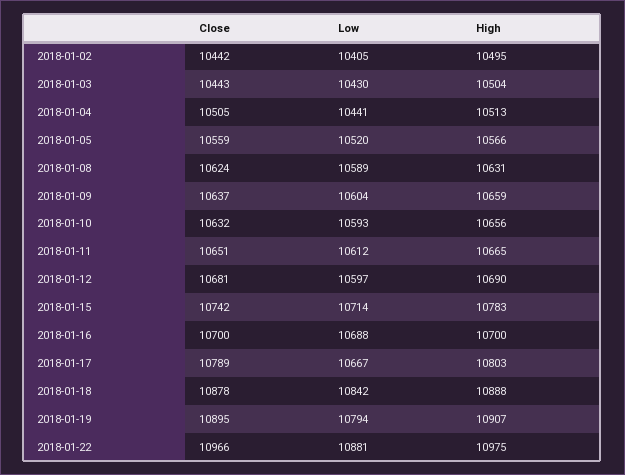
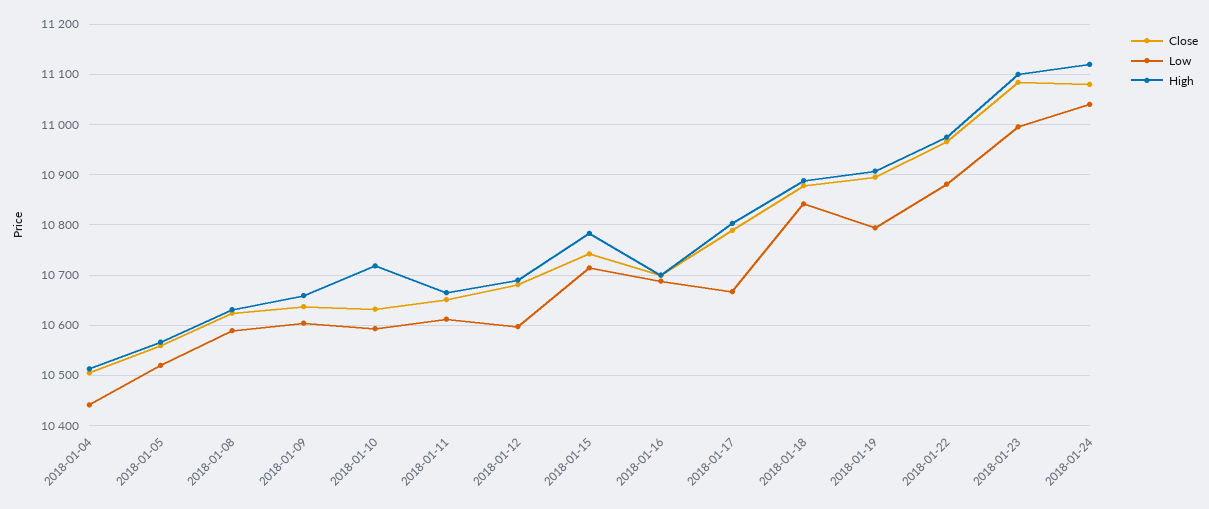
Close, 2018-01-02: 10442 -> none
Low, 2018-01-02: 10405 -> none
High, 2018-01-02: 10495 -> none
Close, 2018-01-03: 10443 -> none
Low, 2018-01-03: 10430 -> none
High, 2018-01-03: 10504 -> none
High, 2018-01-10: 10656 -> 10720
Close, 2018-01-23: none -> 11080
Low, 2018-01-23: none -> 11000
High, 2018-01-23: none -> 11100
Close, 2018-01-24: none -> 11080
Low, 2018-01-24: none -> 11040
High, 2018-01-24: none -> 11120

